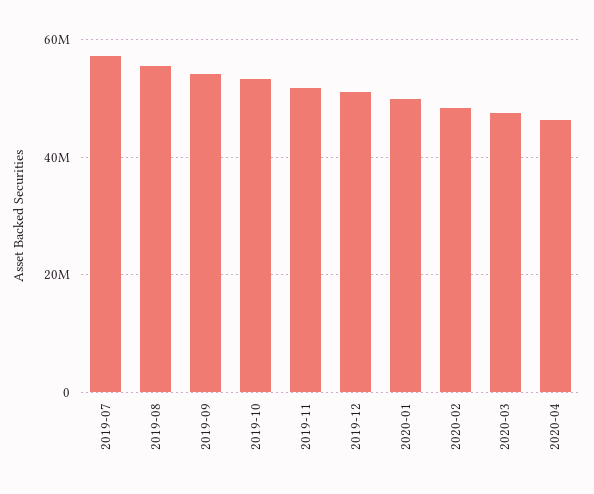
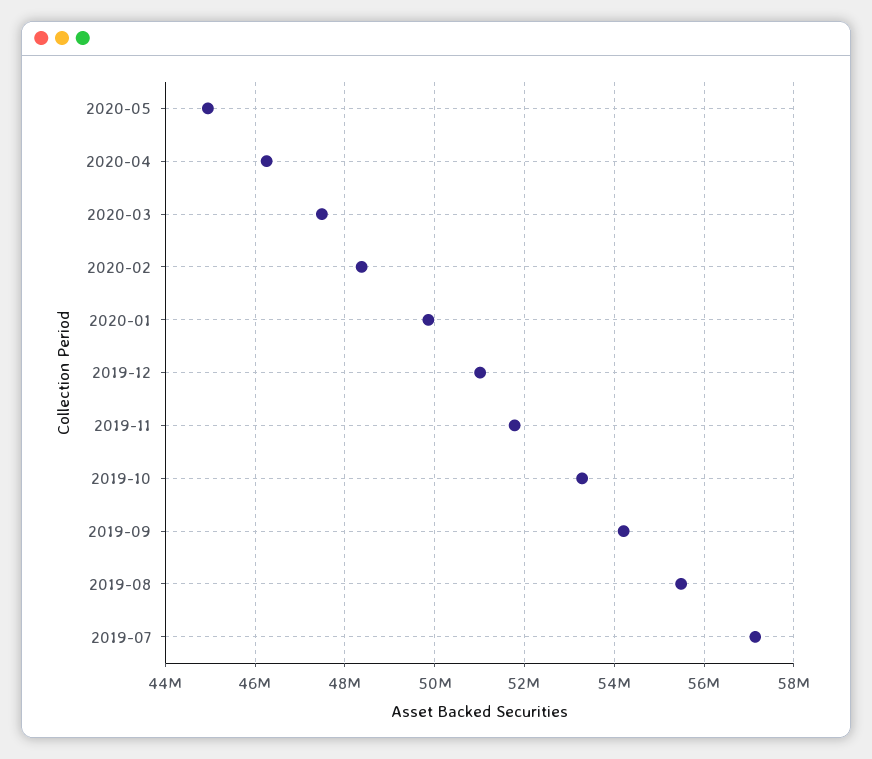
2020-05: none -> 45000000

